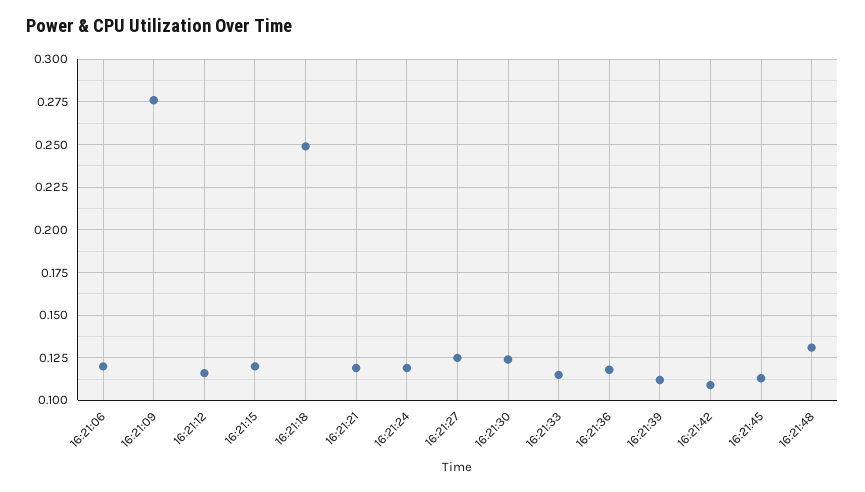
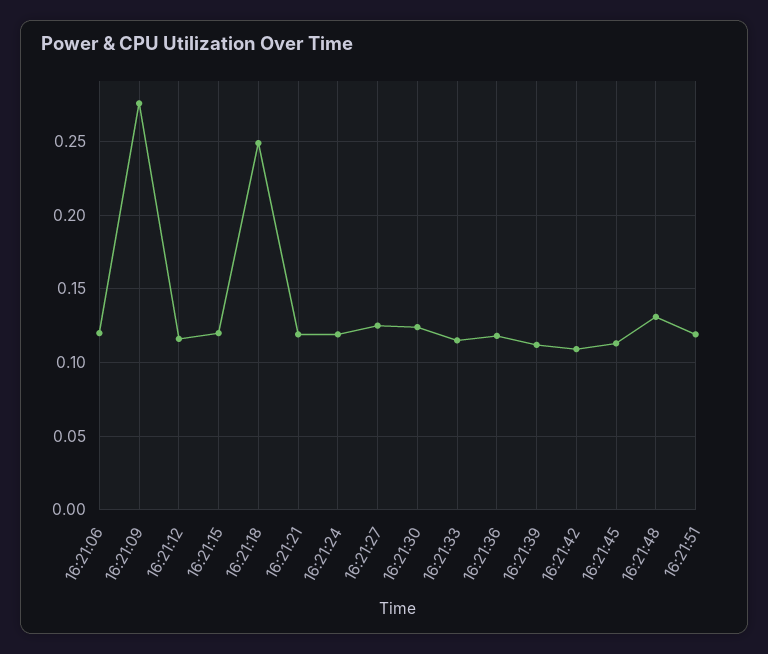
16:21:51: none -> 0.12

